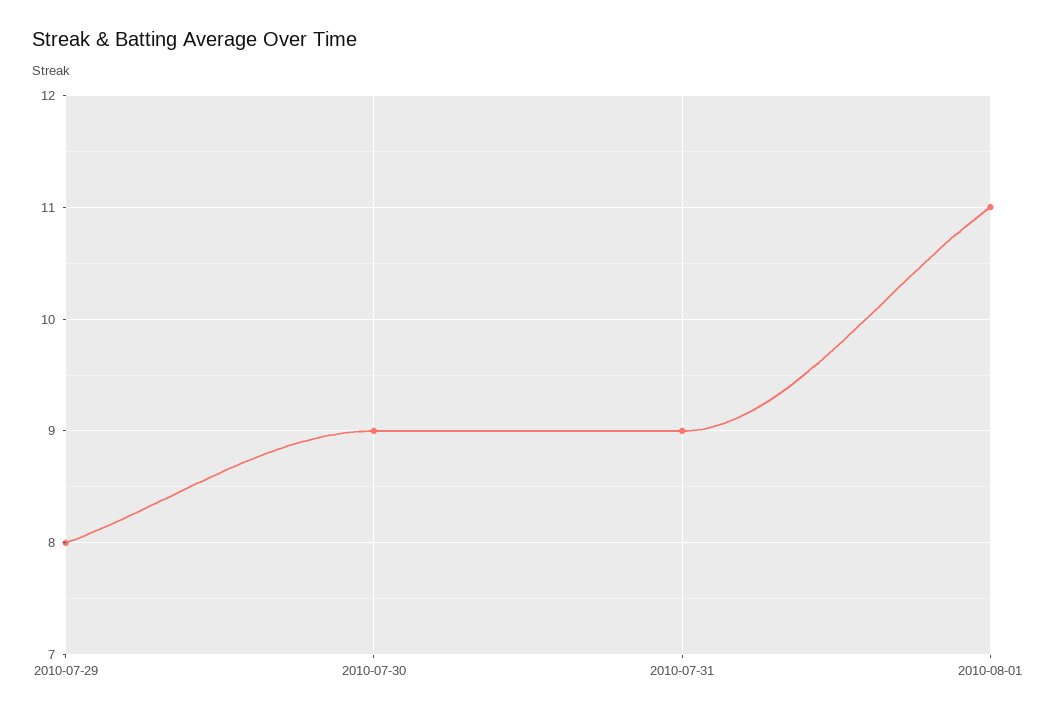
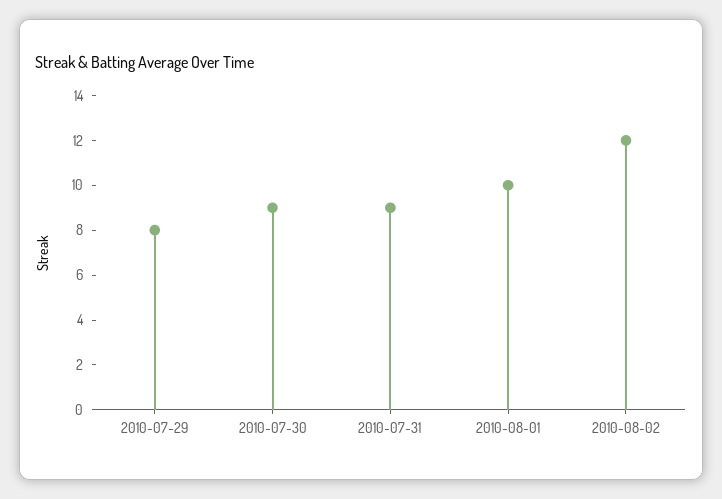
2010-08-01: 11 -> 10
2010-08-02: none -> 12

